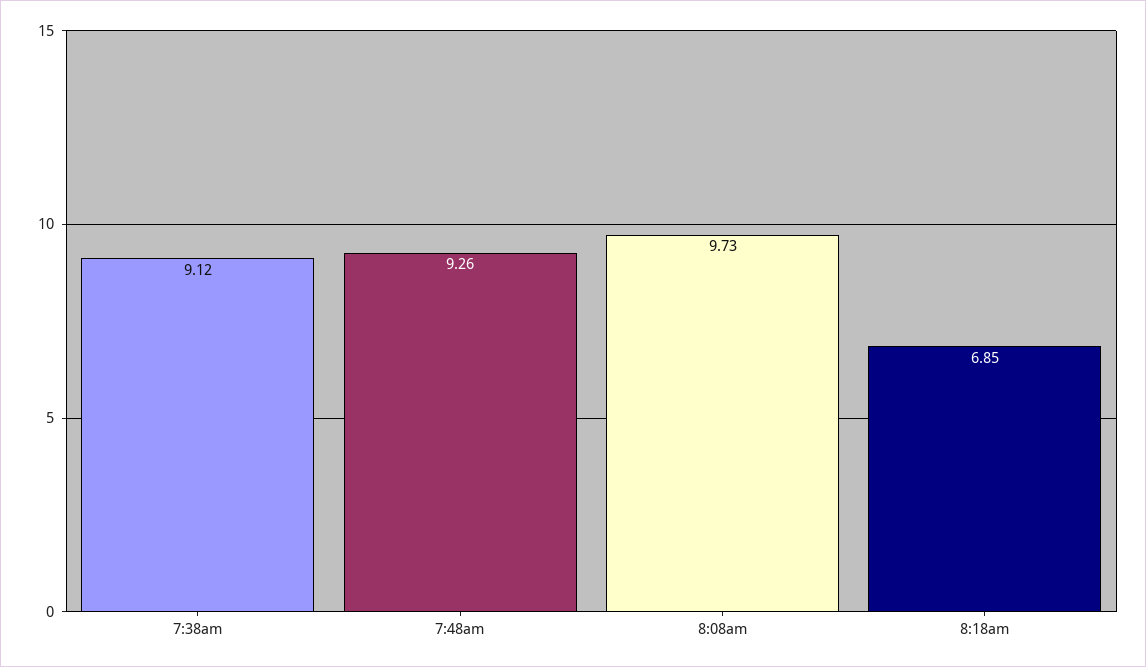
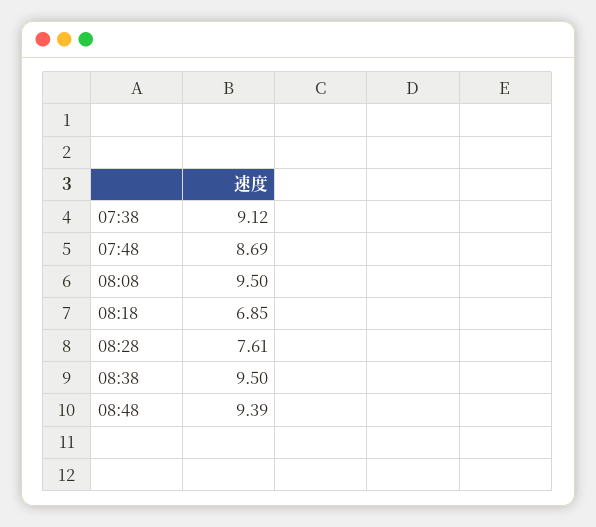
7:48am: 9.26 -> 8.69
8:08am: 9.73 -> 9.5
08:28: none -> 7.61
08:38: none -> 9.5
08:48: none -> 9.39

